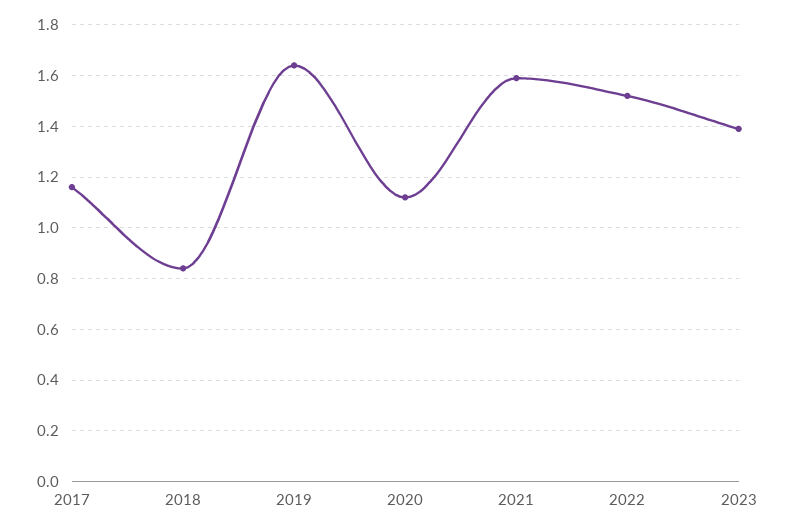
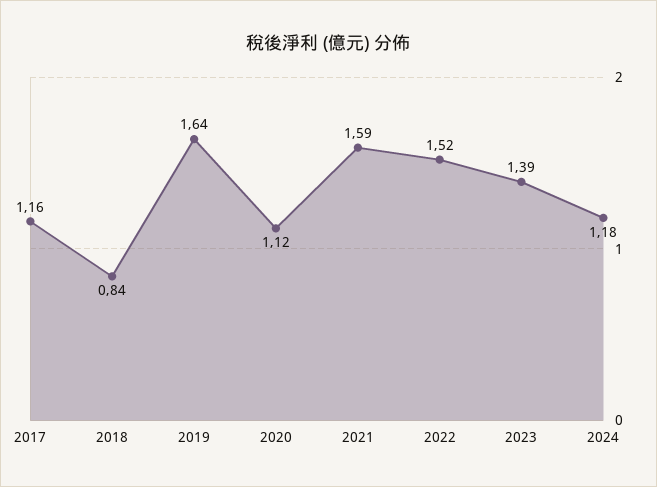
2024: none -> 1.18

